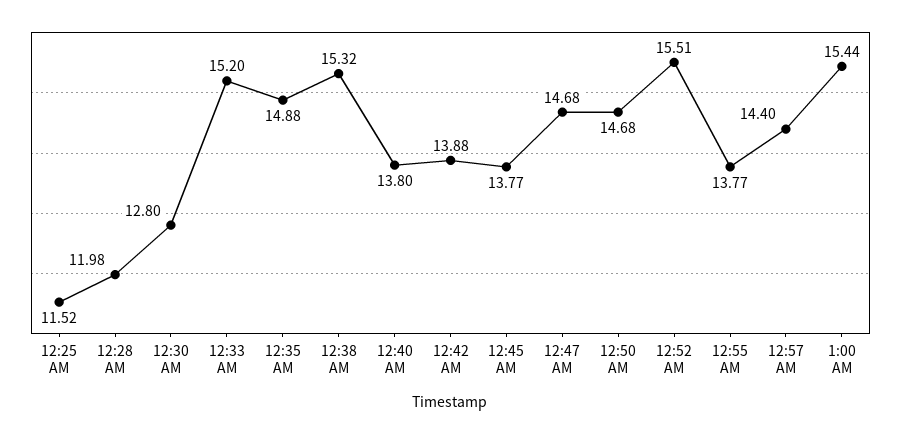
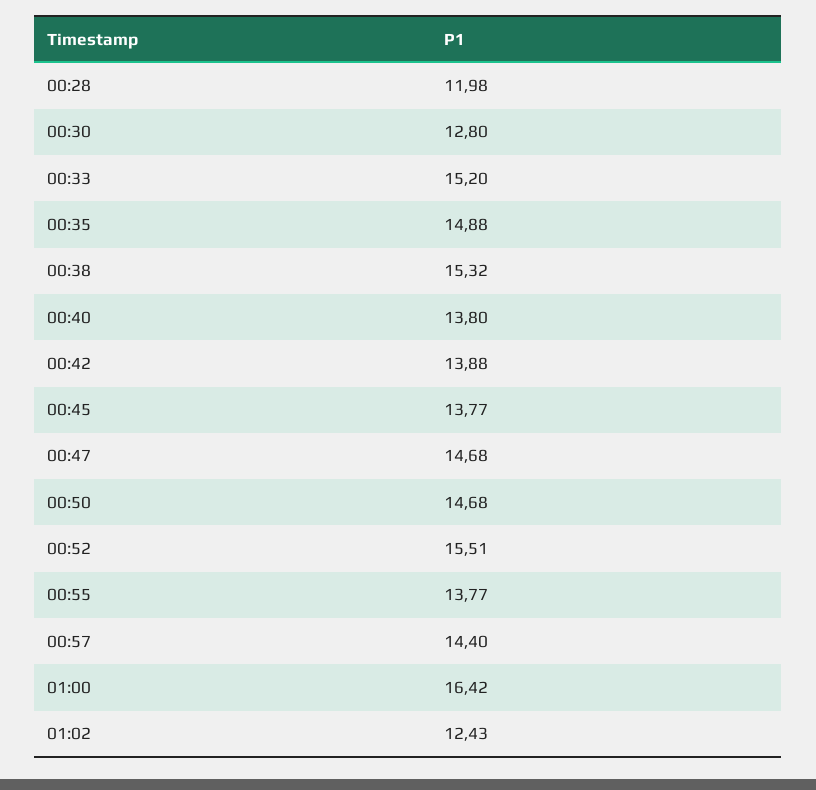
12:25 AM: 11.52 -> none
1:00 AM: 15.44 -> 16.42
01:02: none -> 12.43

